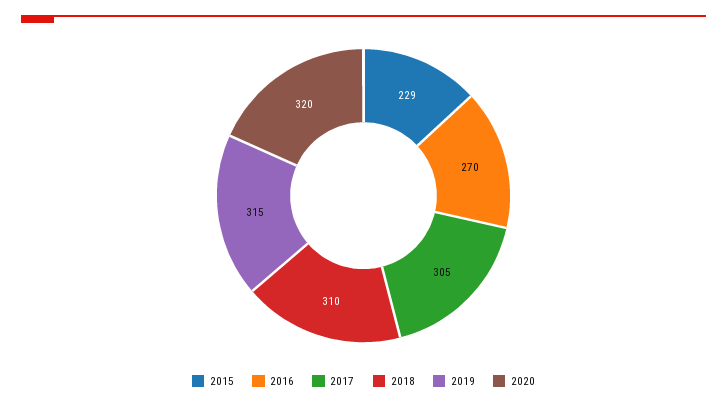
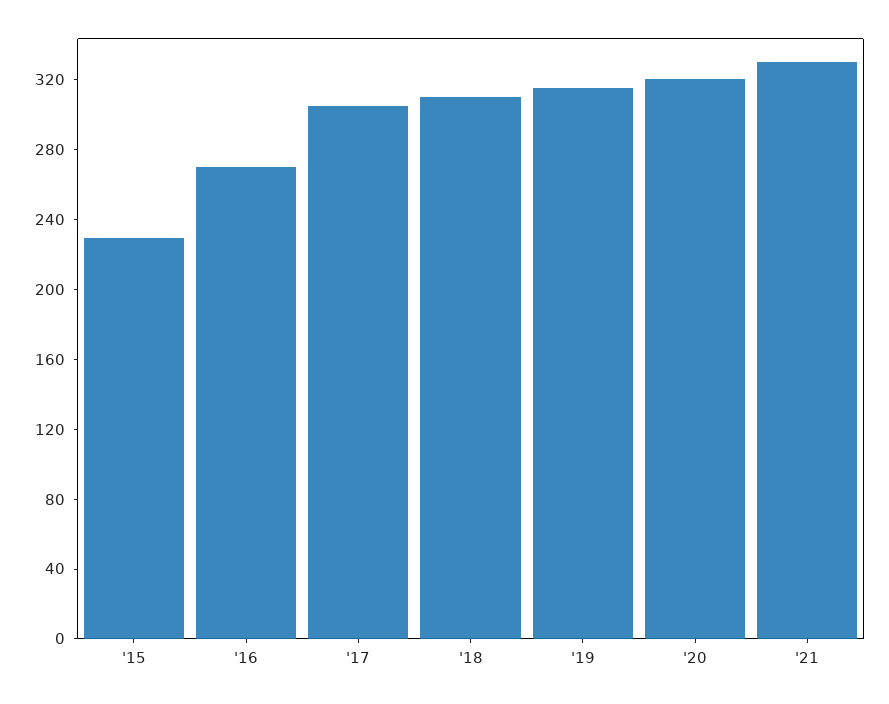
'21: none -> 330

